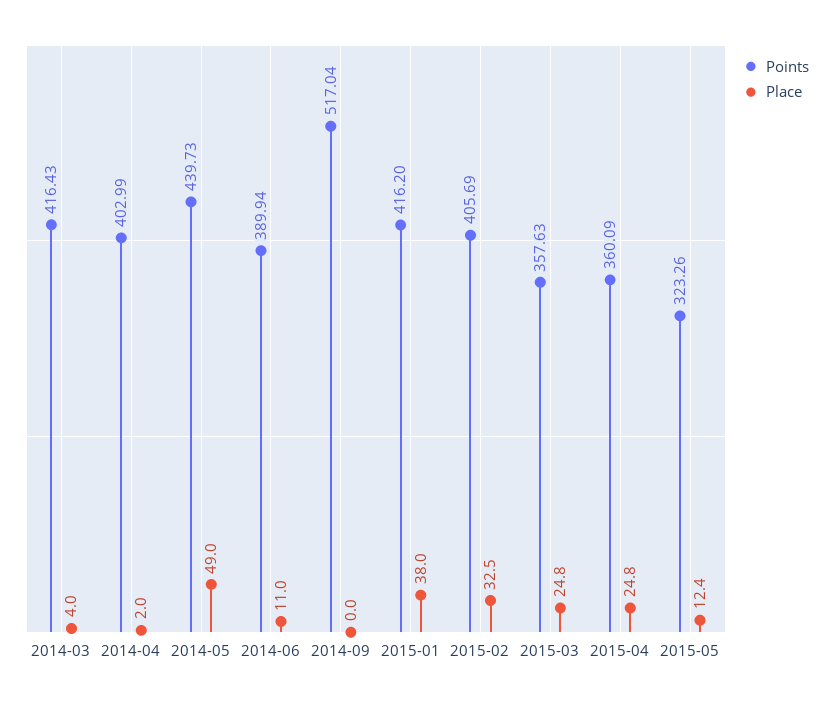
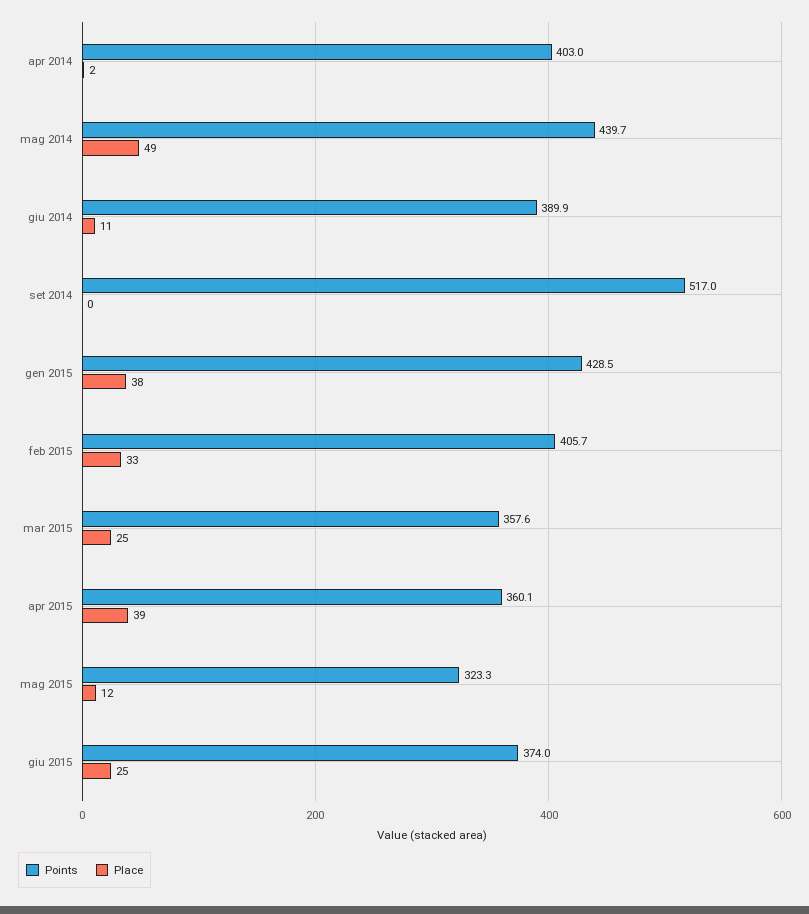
Points, 2014-03: 416.43 -> none
Place, 2014-03: 4 -> none
Points, 2015-01: 416.2 -> 428.5
Place, 2015-04: 24.8 -> 39
Points, giu 2015: none -> 374
Place, giu 2015: none -> 25

